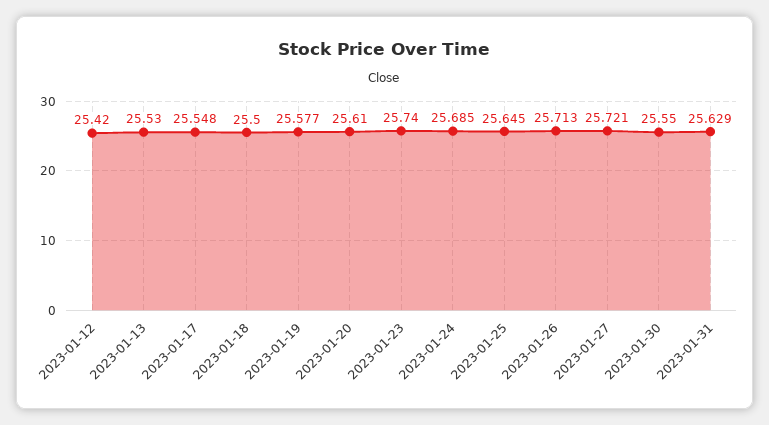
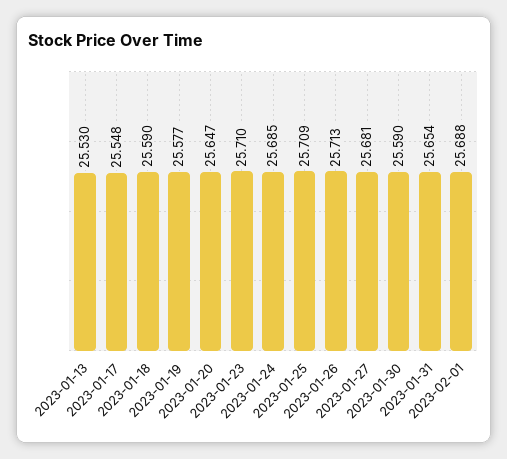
2023-01-12: 25.42 -> none
2023-01-18: 25.5 -> 25.59
2023-01-20: 25.61 -> 25.647
2023-01-23: 25.74 -> 25.71
2023-01-25: 25.645 -> 25.709
2023-01-27: 25.721 -> 25.681
2023-01-30: 25.55 -> 25.59
2023-01-31: 25.629 -> 25.654
2023-02-01: none -> 25.688

